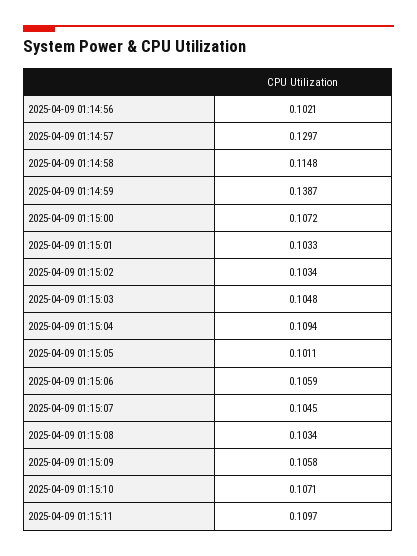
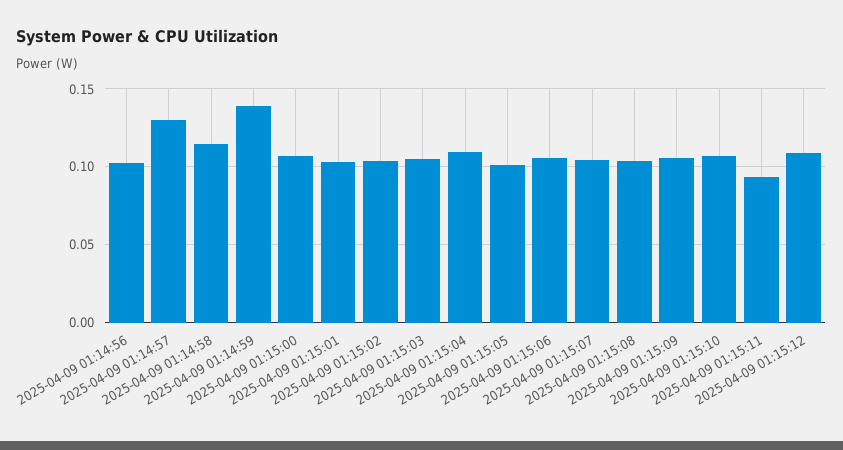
2025-04-09 01:15:11: 0.1097 -> 0.095
2025-04-09 01:15:12: none -> 0.11

